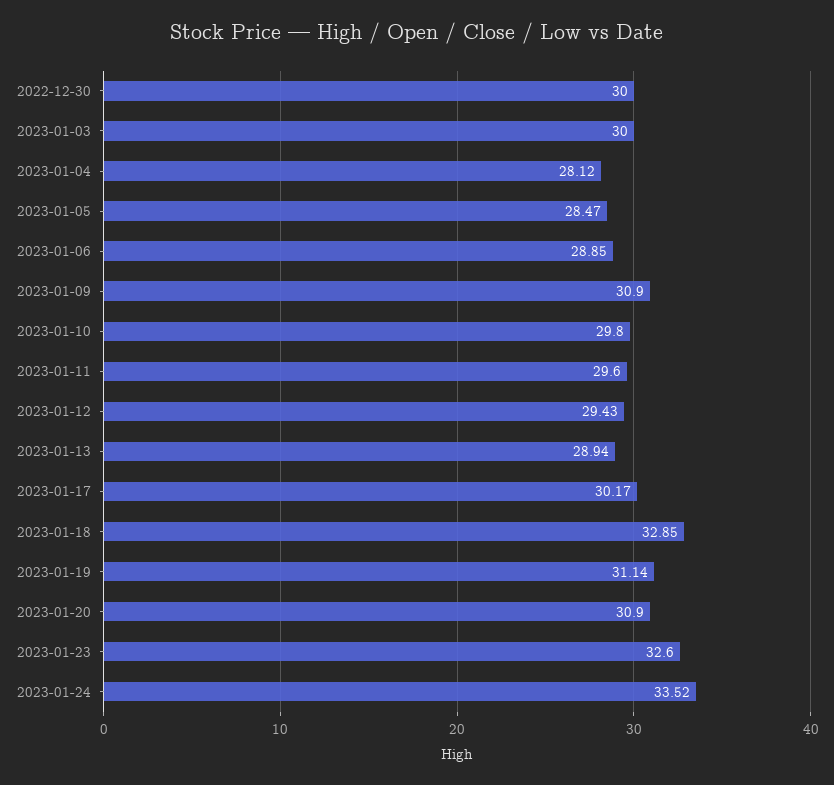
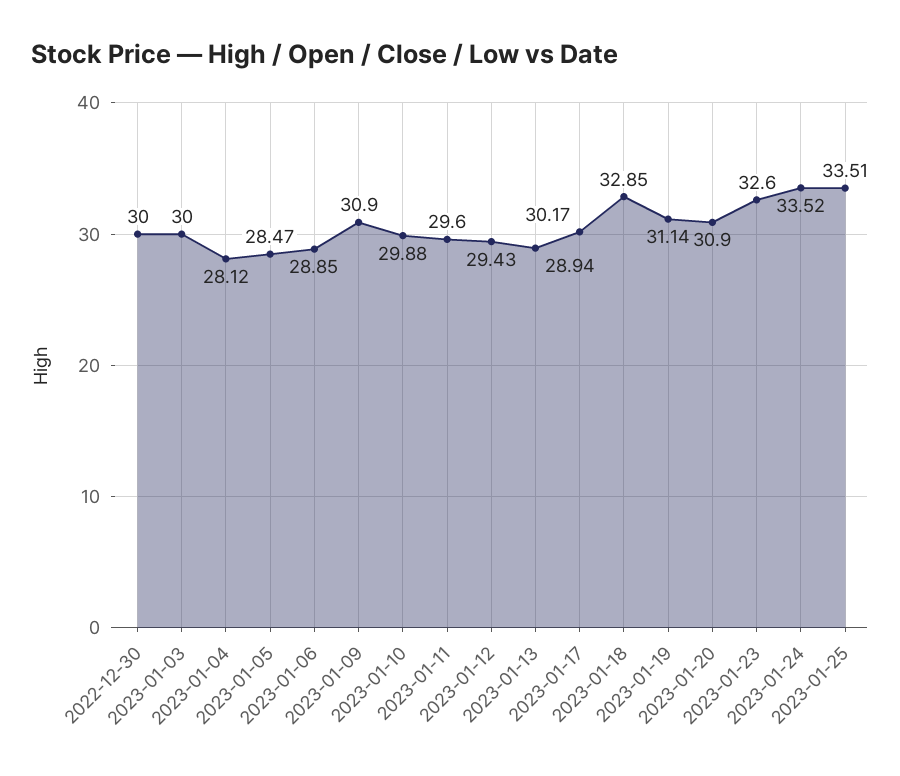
2023-01-10: 29.8 -> 29.88
2023-01-25: none -> 33.51

